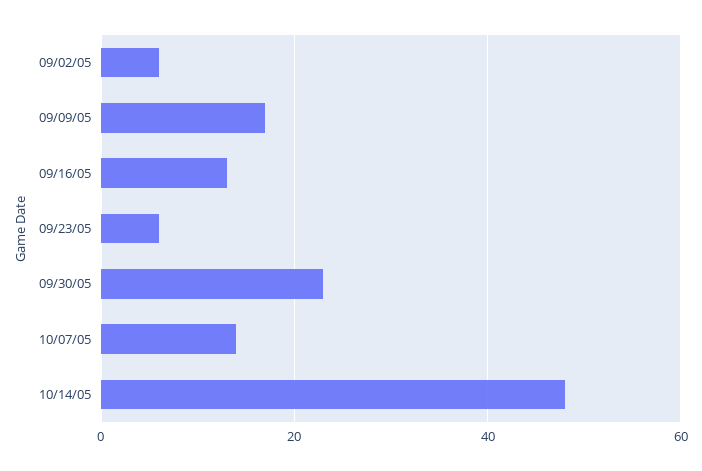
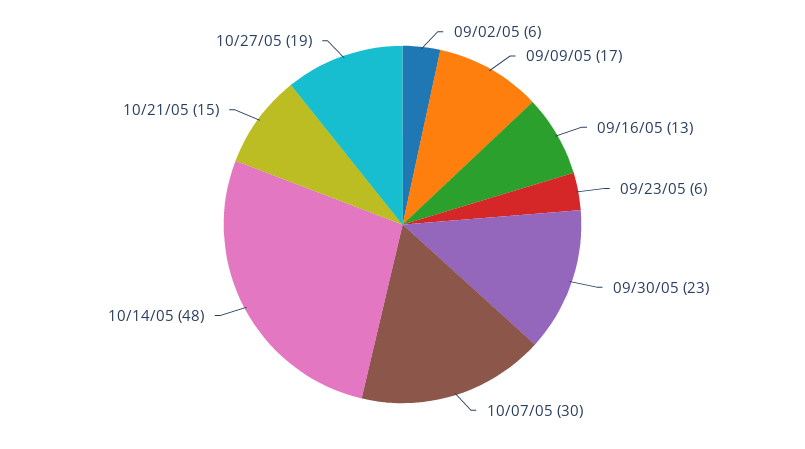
10/07/05: 15 -> 30
10/21/05: none -> 15
10/27/05: none -> 19

